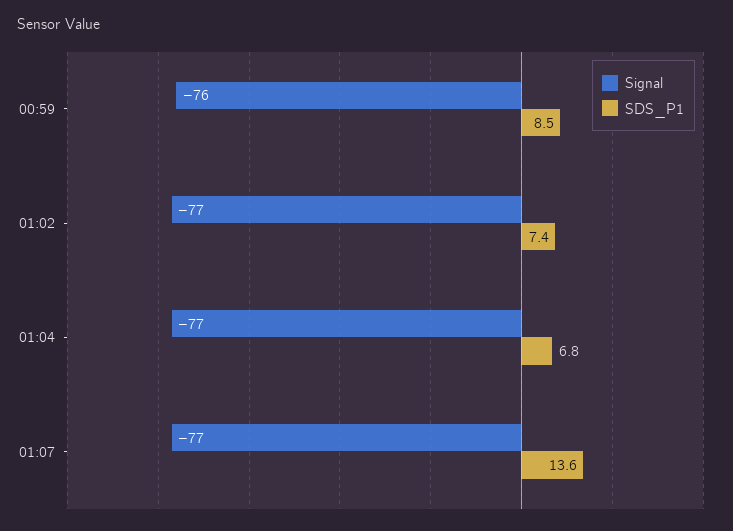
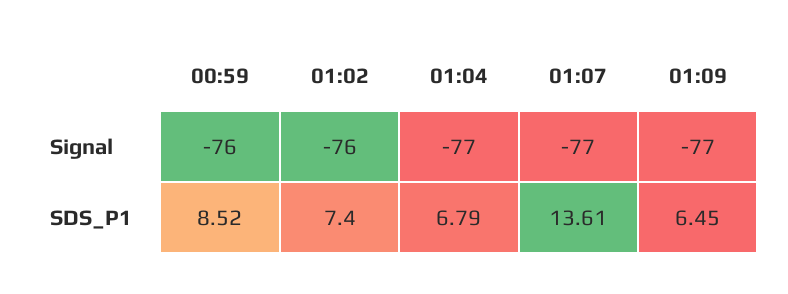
Signal, 01:02: -77 -> -76
Signal, 01:09: none -> -77
SDS_P1, 01:09: none -> 6.45

